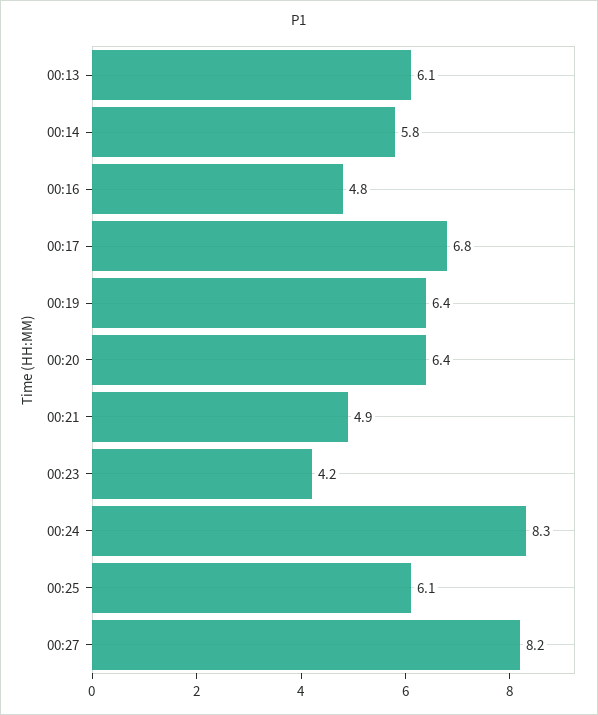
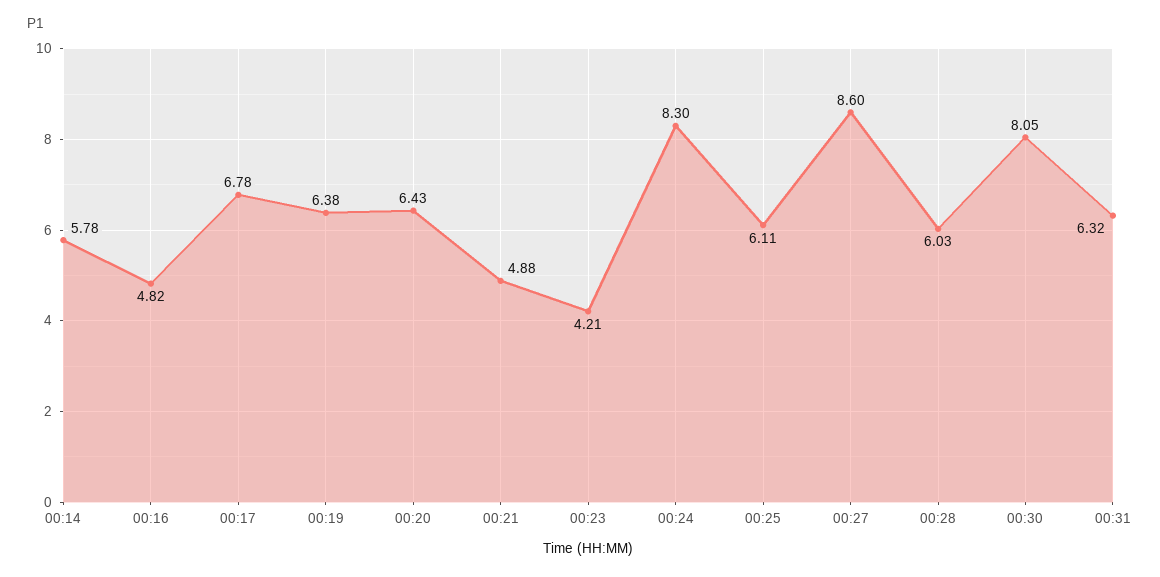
00:13: 6.1 -> none
00:27: 8.2 -> 8.6
00:28: none -> 6.03
00:30: none -> 8.05
00:31: none -> 6.32

